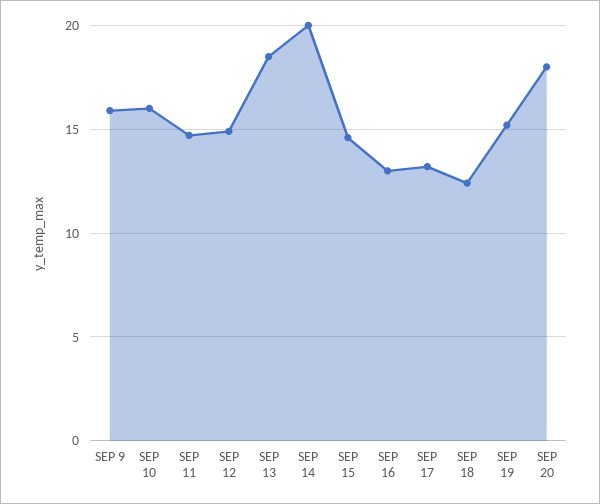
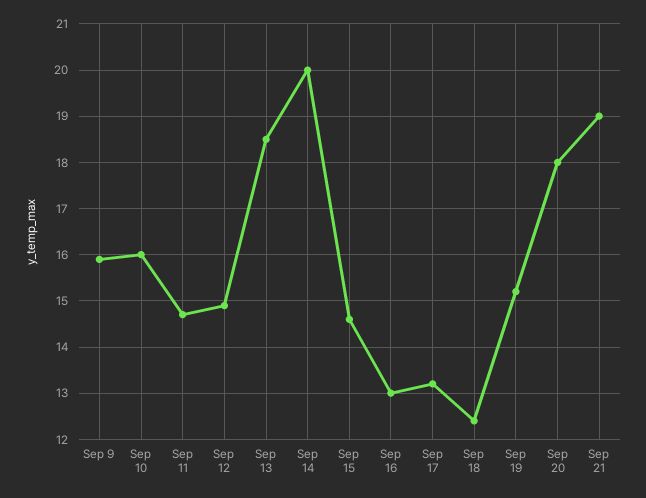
Sep 21: none -> 19

